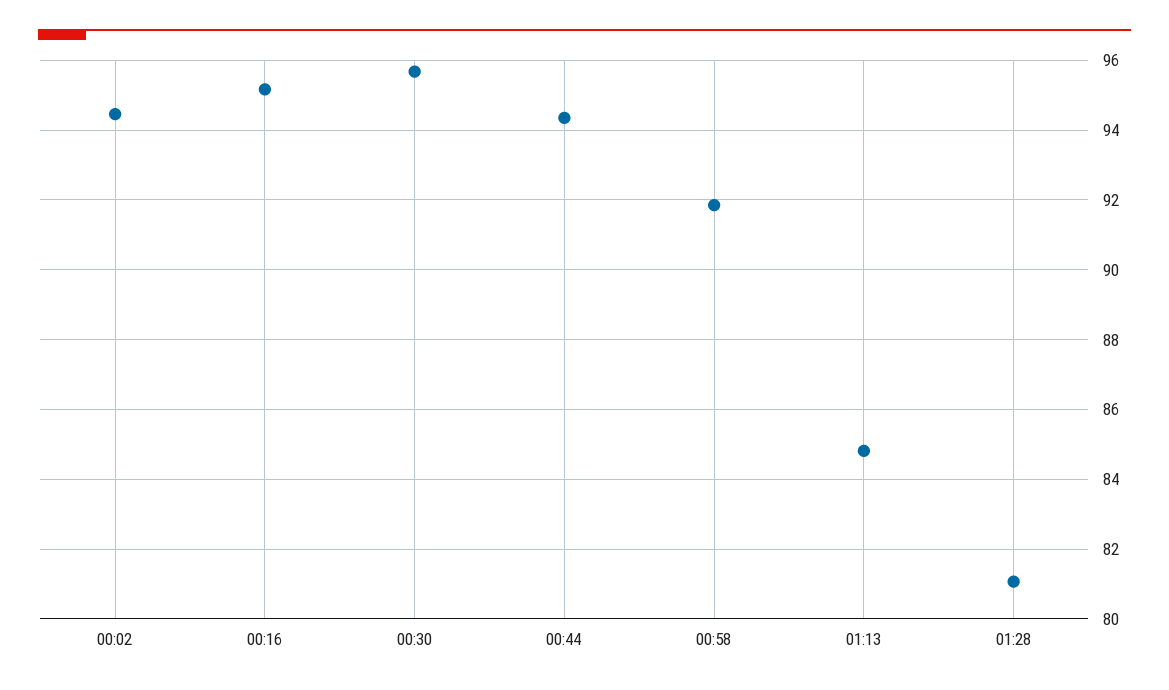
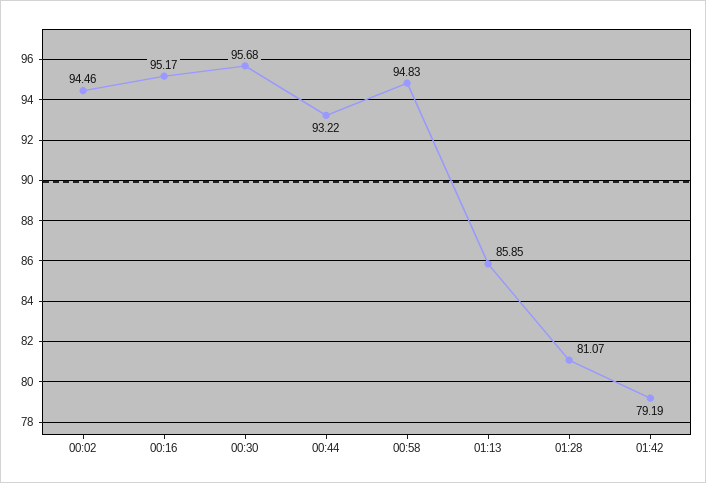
00:44: 94.4 -> 93.22
00:58: 91.8 -> 94.83
01:13: 84.8 -> 85.85
01:42: none -> 79.19

